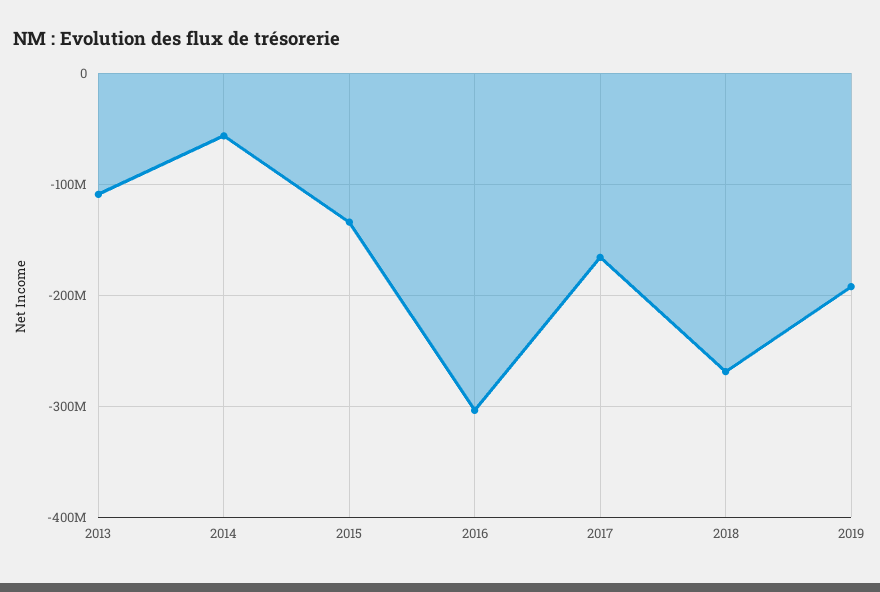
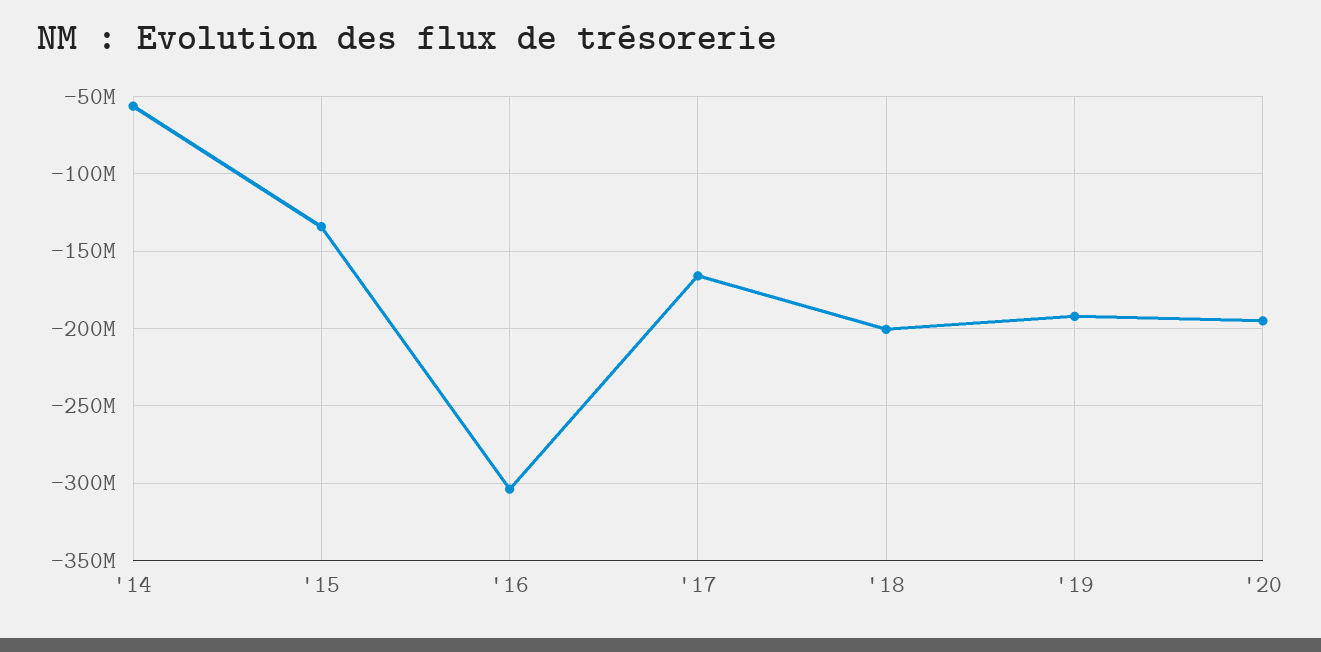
2013: -110000000 -> none
2018: -270000000 -> -200000000
'20: none -> -195000000

